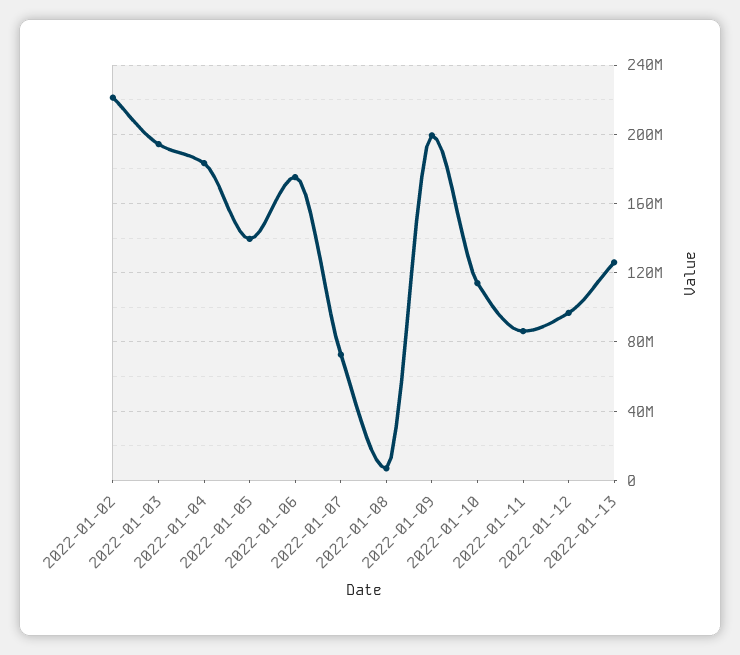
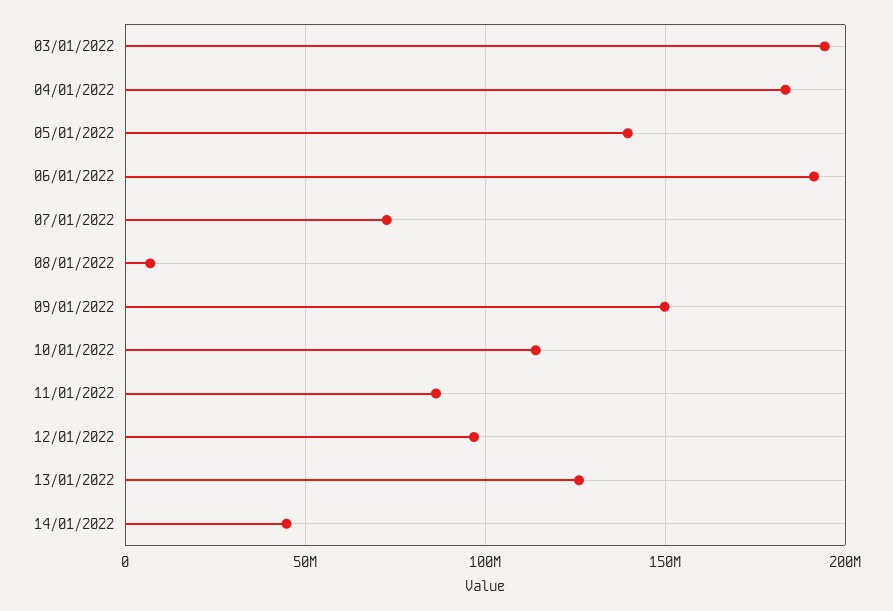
2022-01-02: 220000000 -> none
2022-01-06: 175000000 -> 190000000
2022-01-09: 200000000 -> 150000000
14/01/2022: none -> 45000000

